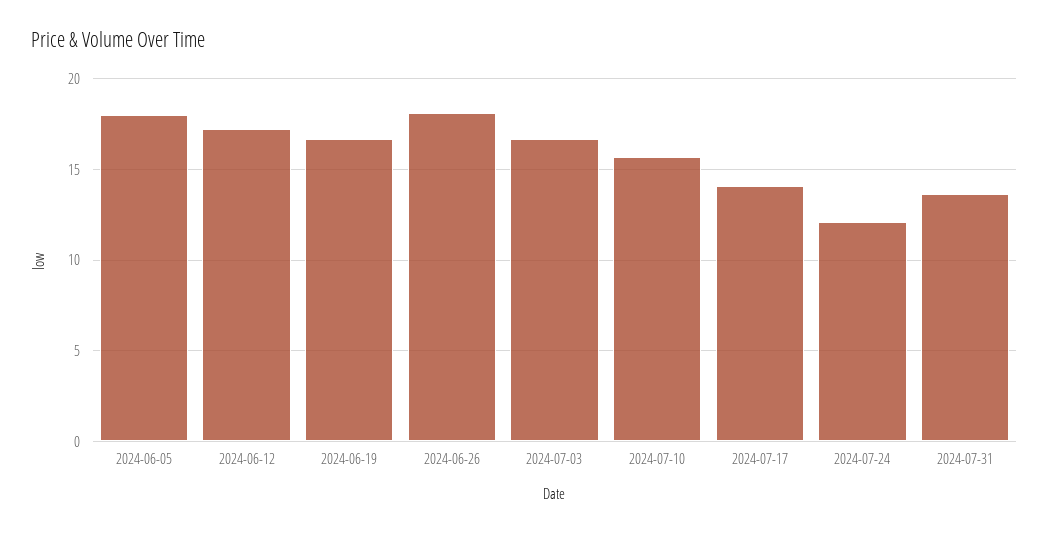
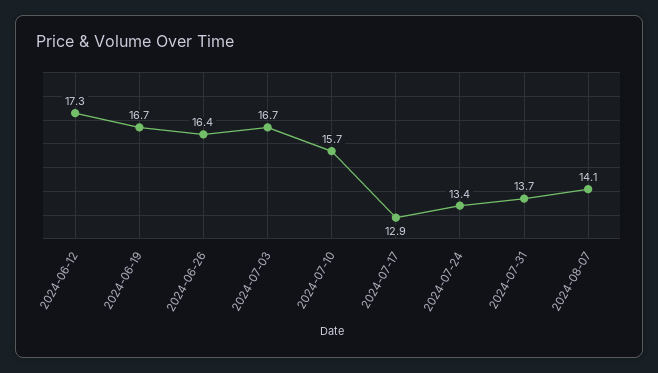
2024-06-05: 18 -> none
2024-06-26: 18 -> 16.4
2024-07-17: 14 -> 12.9
2024-07-24: 12 -> 13.4
2024-08-07: none -> 14.1

